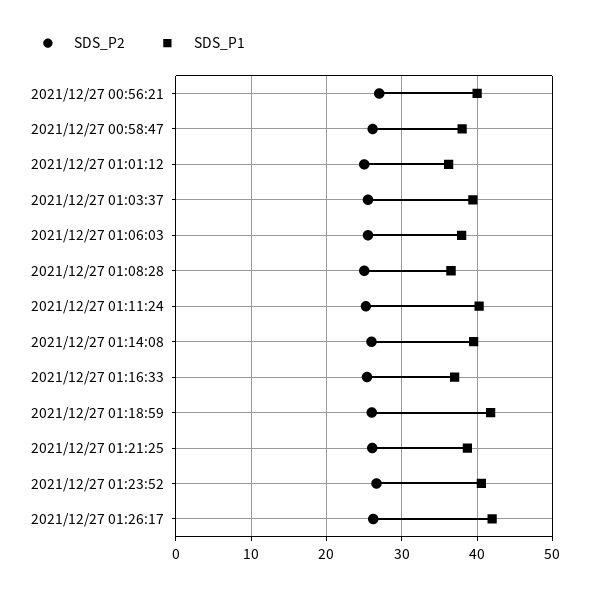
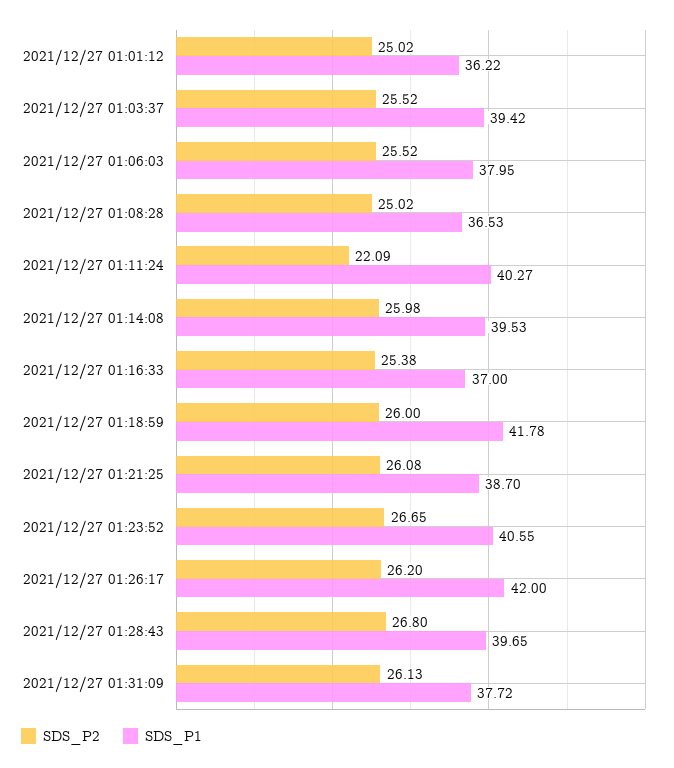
SDS_P2, 2021/12/27 00:56:21: 27 -> none
SDS_P1, 2021/12/27 00:56:21: 40 -> none
SDS_P2, 2021/12/27 00:58:47: 26 -> none
SDS_P1, 2021/12/27 00:58:47: 38 -> none
SDS_P2, 2021/12/27 01:11:24: 25 -> 22.09
SDS_P2, 2021/12/27 01:28:43: none -> 26.8
SDS_P1, 2021/12/27 01:28:43: none -> 39.65
SDS_P2, 2021/12/27 01:31:09: none -> 26.13
SDS_P1, 2021/12/27 01:31:09: none -> 37.72

